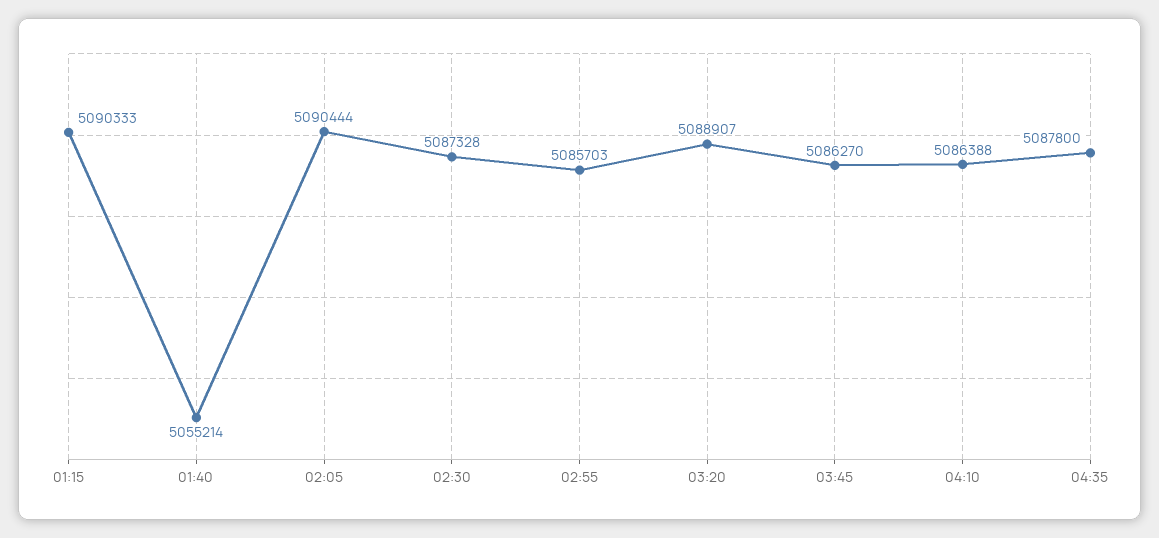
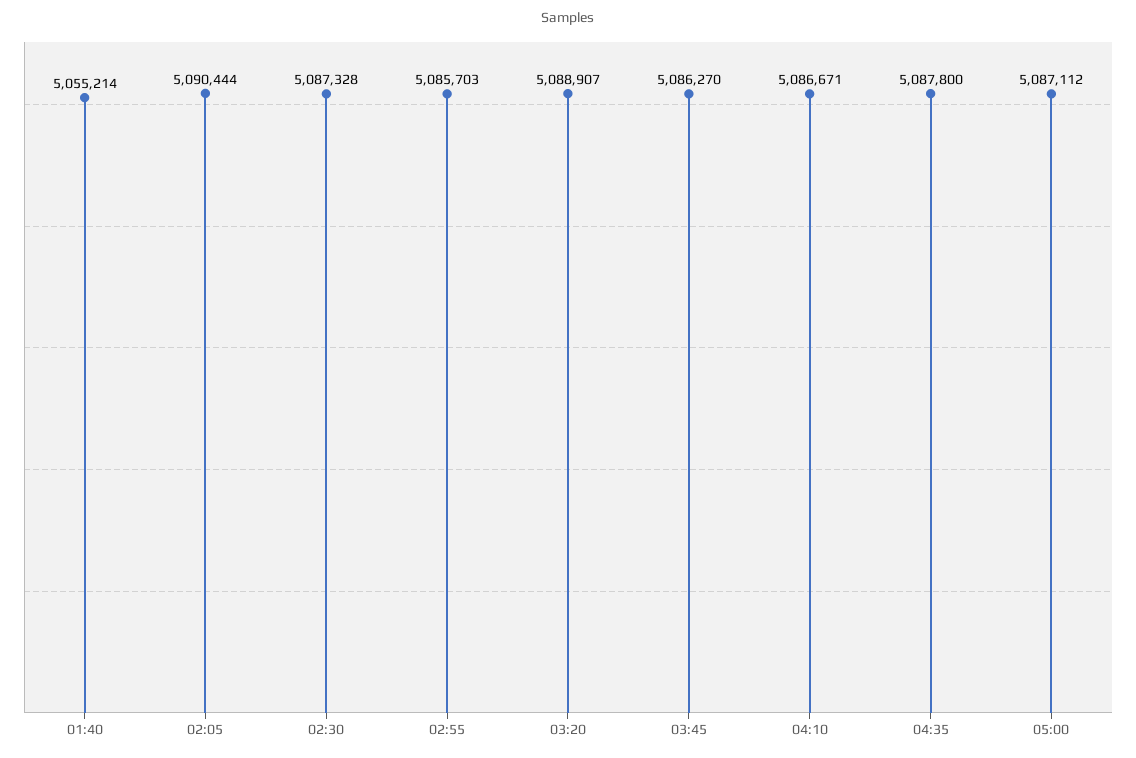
01:15: 5090333 -> none
04:10: 5086388 -> 5086671
05:00: none -> 5087112

